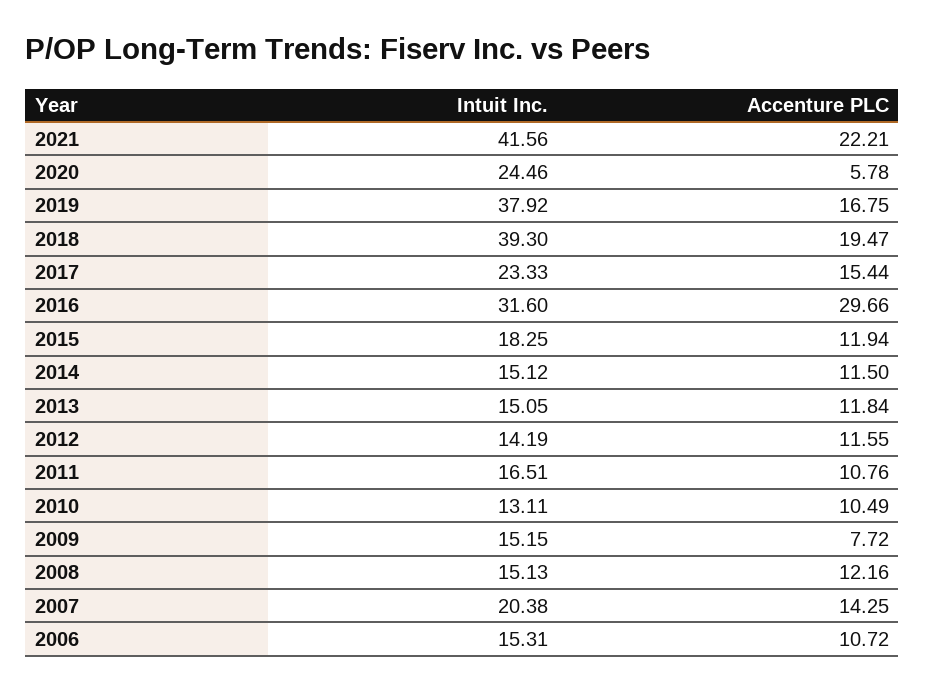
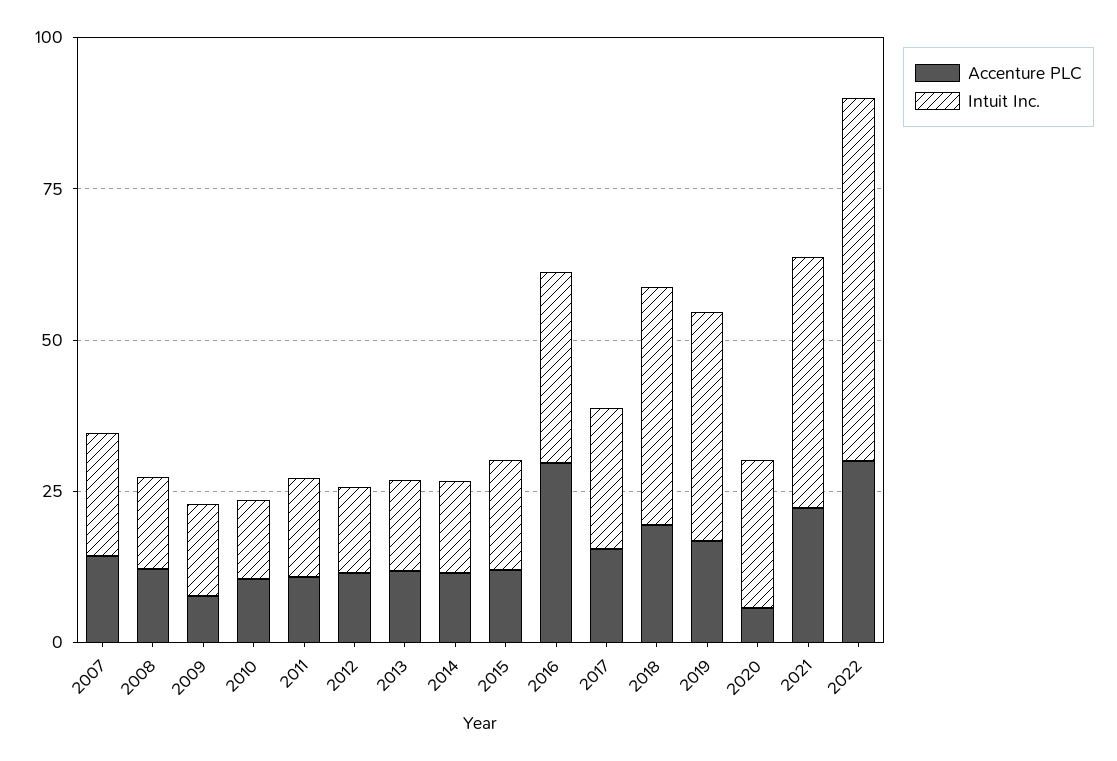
Intuit Inc., 2006: 15.31 -> none
Accenture PLC, 2006: 10.72 -> none
Accenture PLC, 2022: none -> 30
Intuit Inc., 2022: none -> 60

